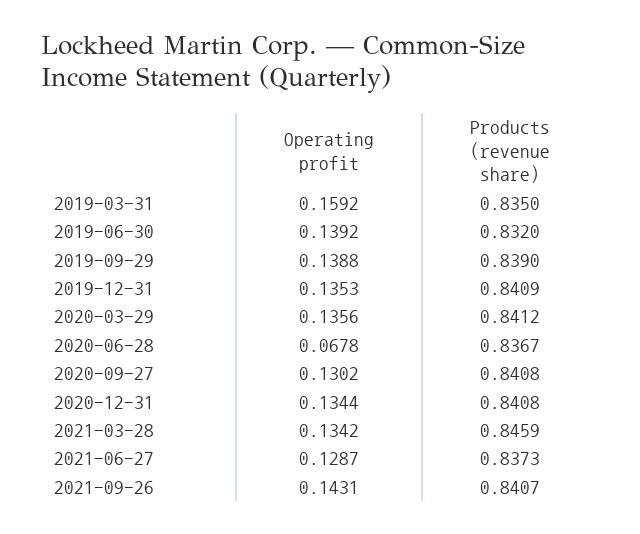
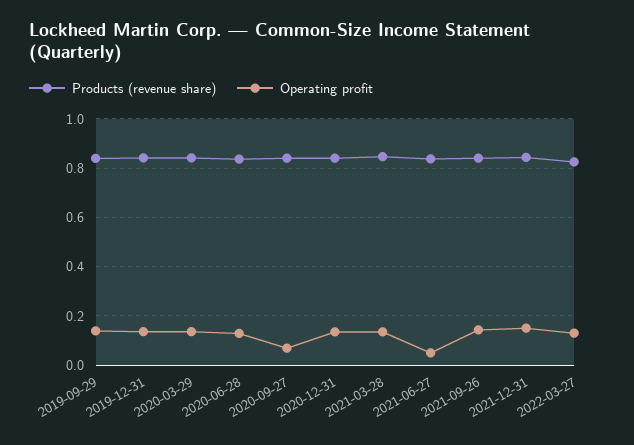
Operating profit, 2019-03-31: 0.1592 -> none
Products (revenue share), 2019-03-31: 0.835 -> none
Operating profit, 2019-06-30: 0.1392 -> none
Products (revenue share), 2019-06-30: 0.832 -> none
Operating profit, 2020-06-28: 0.0678 -> 0.125
Operating profit, 2020-09-27: 0.1302 -> 0.075
Operating profit, 2021-06-27: 0.1287 -> 0.05
Products (revenue share), 2021-12-31: none -> 0.85
Operating profit, 2021-12-31: none -> 0.15
Products (revenue share), 2022-03-27: none -> 0.825
Operating profit, 2022-03-27: none -> 0.125

